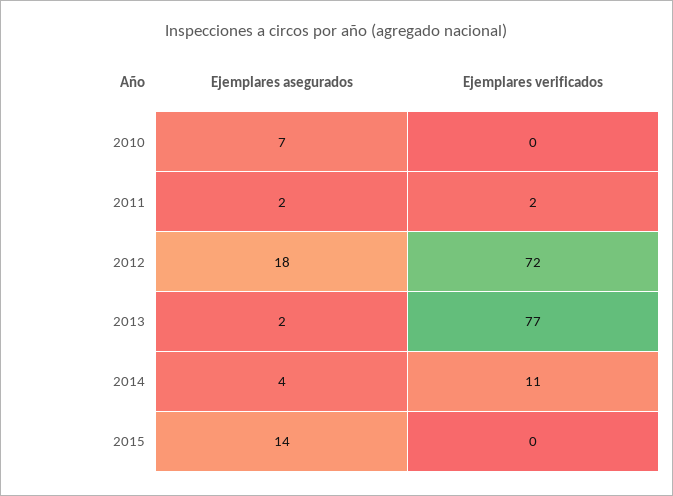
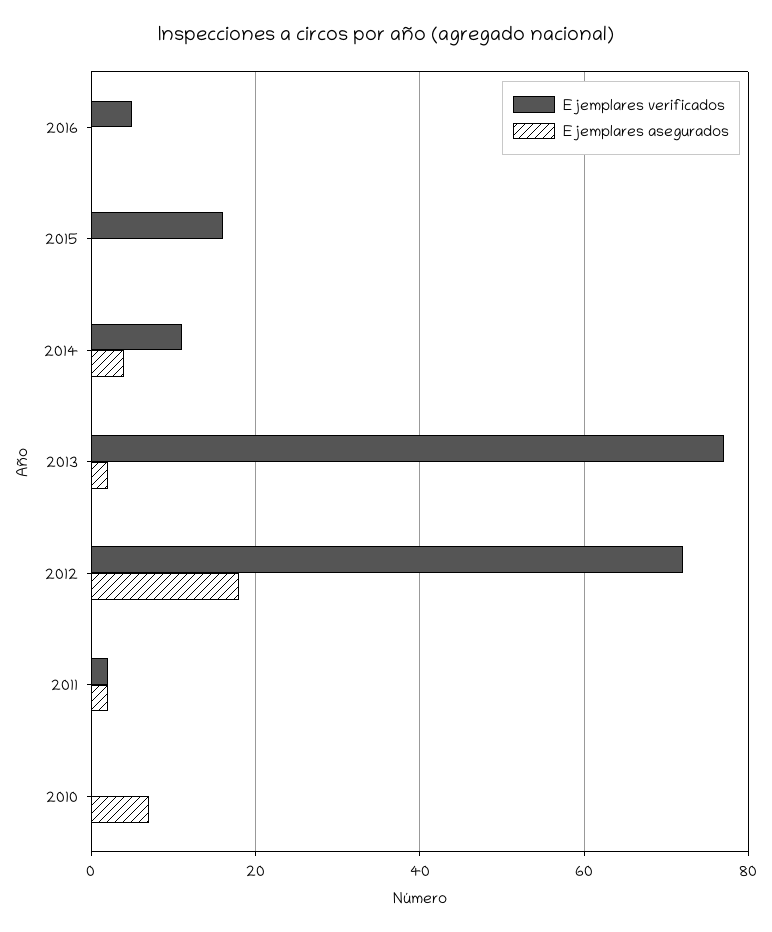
Ejemplares asegurados, 2015: 14 -> 0
Ejemplares verificados, 2015: 0 -> 15
Ejemplares verificados, 2016: none -> 5
Ejemplares asegurados, 2016: none -> 0

